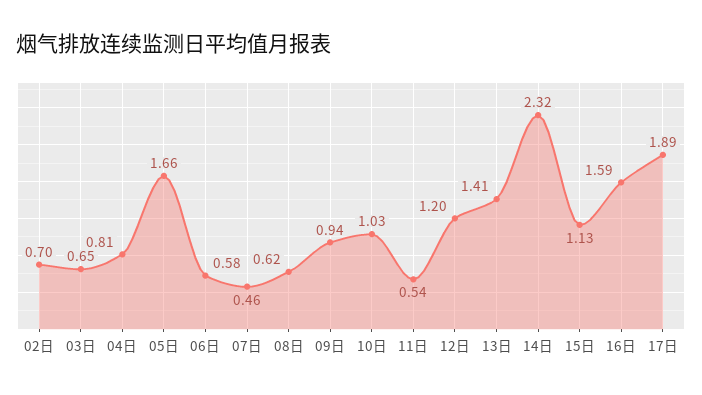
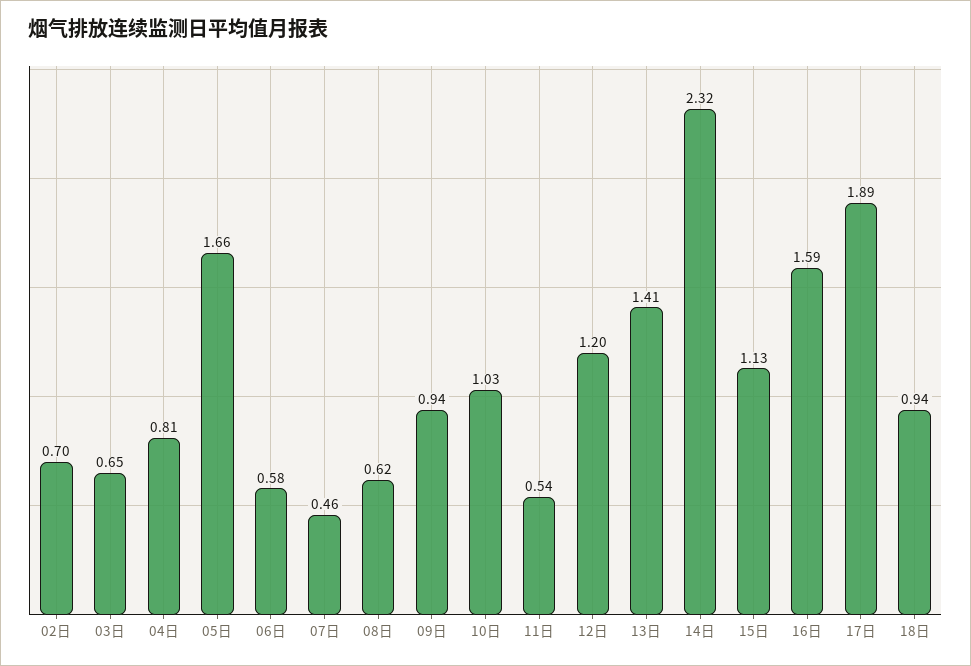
18日: none -> 0.94

